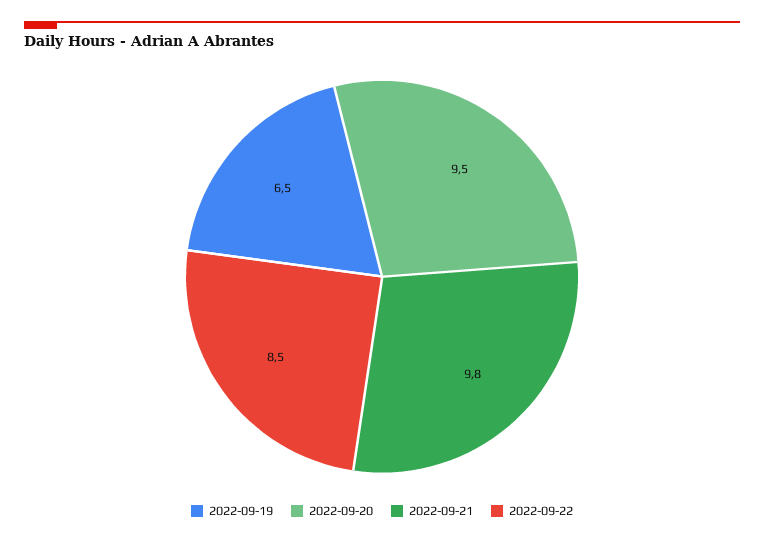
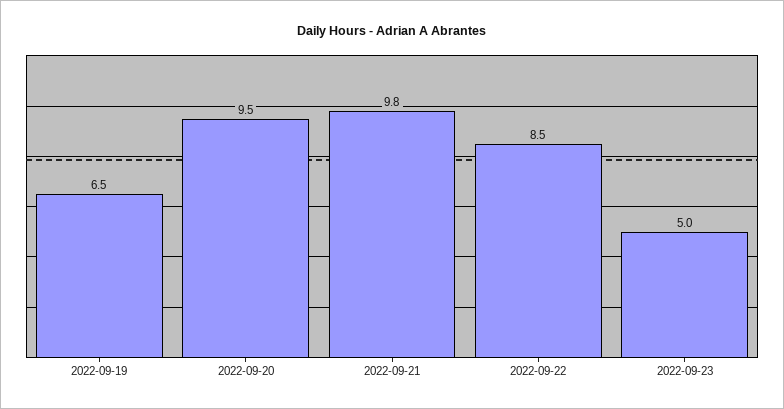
2022-09-23: none -> 5

